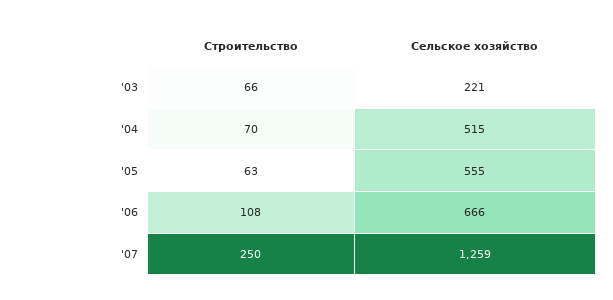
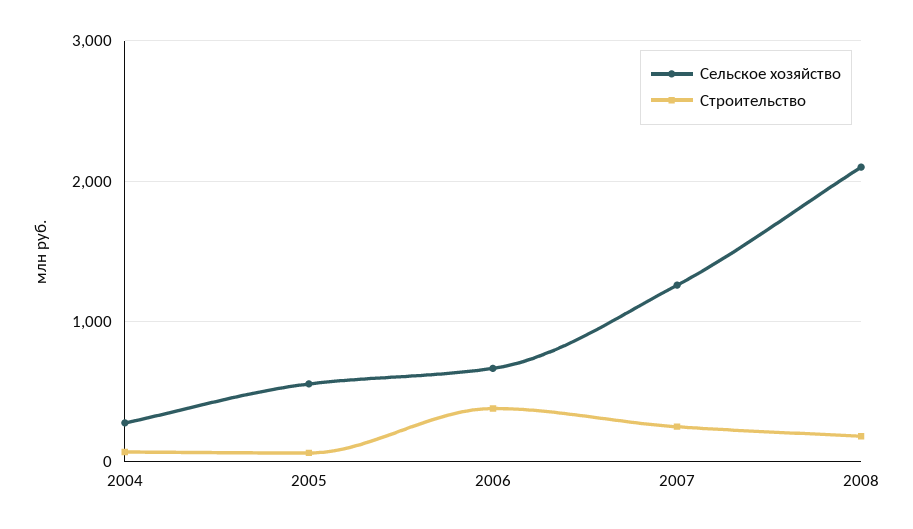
Строительство, '03: 66 -> none
Сельское хозяйство, '03: 221 -> none
Сельское хозяйство, '04: 515 -> 300
Строительство, '06: 108 -> 400
Сельское хозяйство, 2008: none -> 2100
Строительство, 2008: none -> 200

